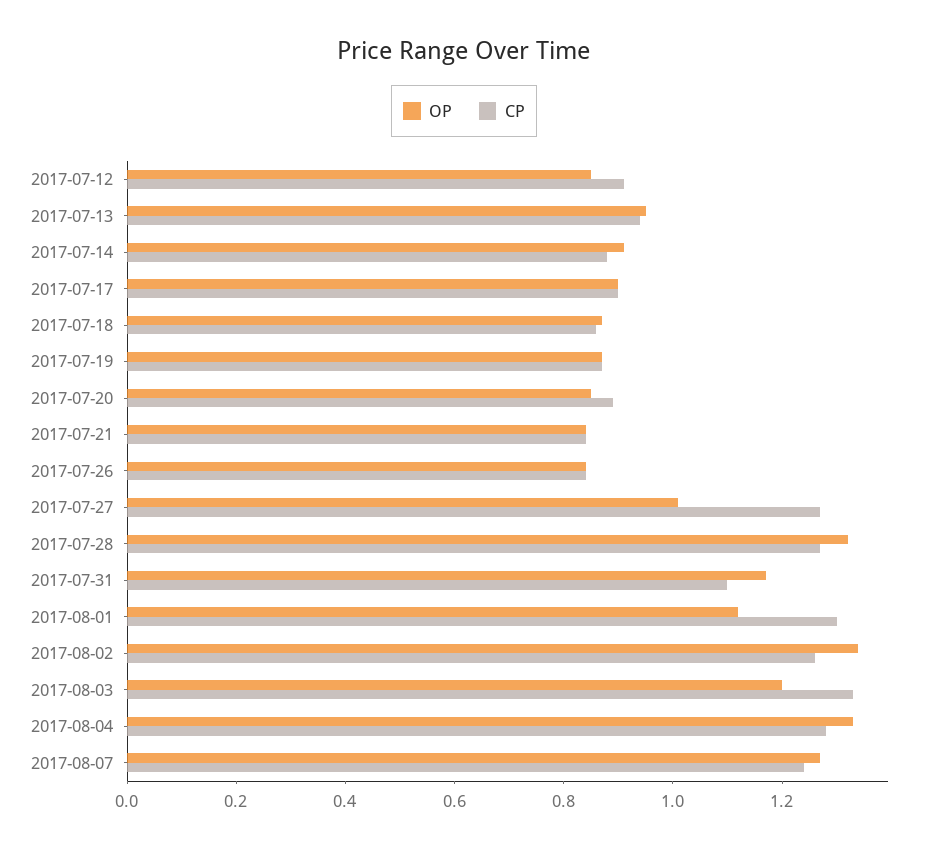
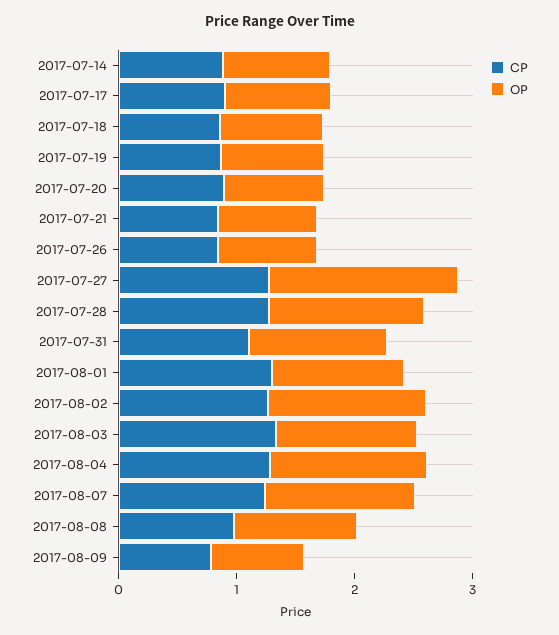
OP, 2017-07-12: 0.85 -> none
CP, 2017-07-12: 0.9 -> none
OP, 2017-07-13: 0.95 -> none
CP, 2017-07-13: 0.95 -> none
OP, 2017-07-27: 1 -> 1.6
CP, 2017-08-08: none -> 1
OP, 2017-08-08: none -> 1
CP, 2017-08-09: none -> 0.8
OP, 2017-08-09: none -> 0.8

